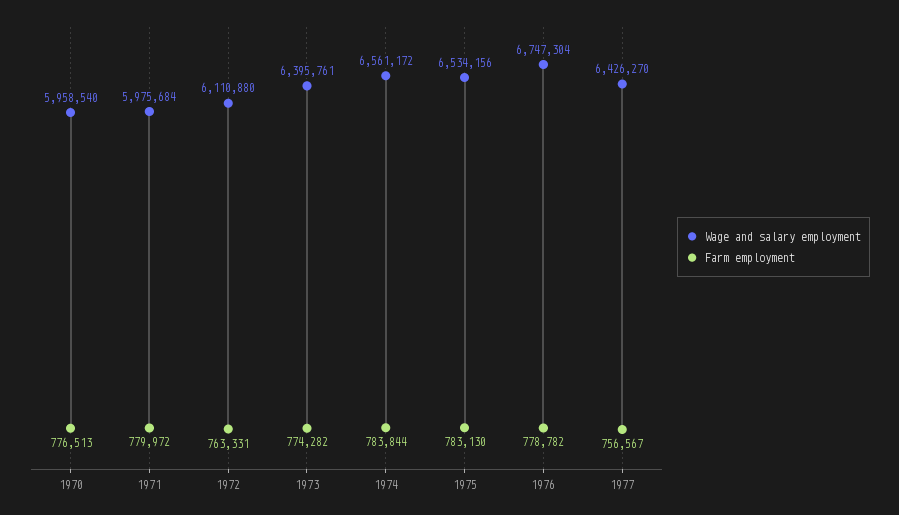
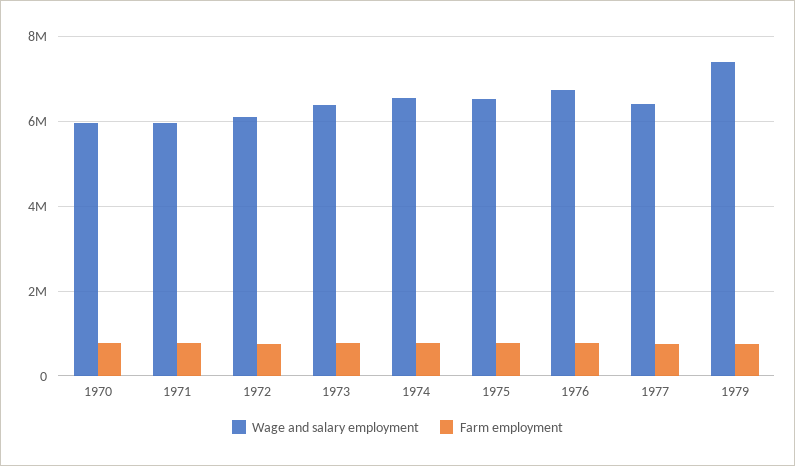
Wage and salary employment, 1979: none -> 7400000
Farm employment, 1979: none -> 800000

